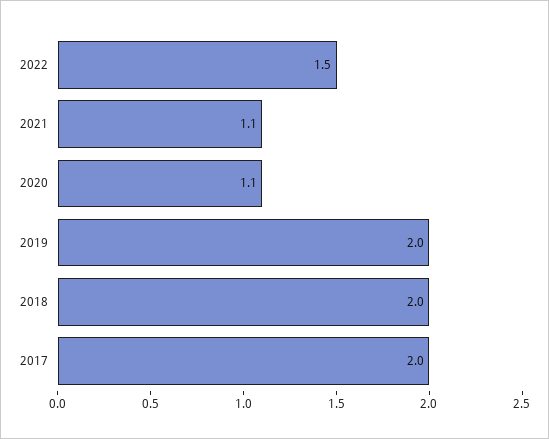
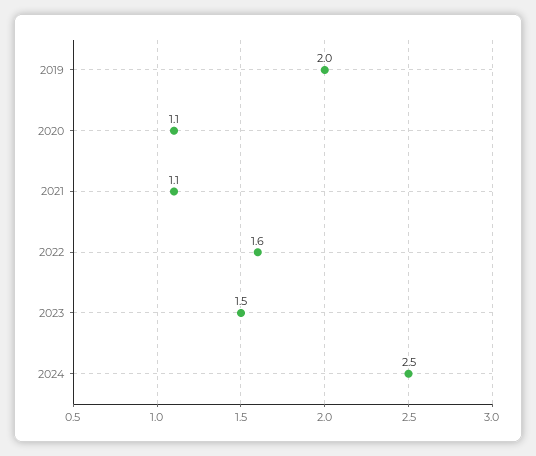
2022: 1.5 -> 1.6
2018: 2 -> none
2017: 2 -> none
2023: none -> 1.5
2024: none -> 2.5

